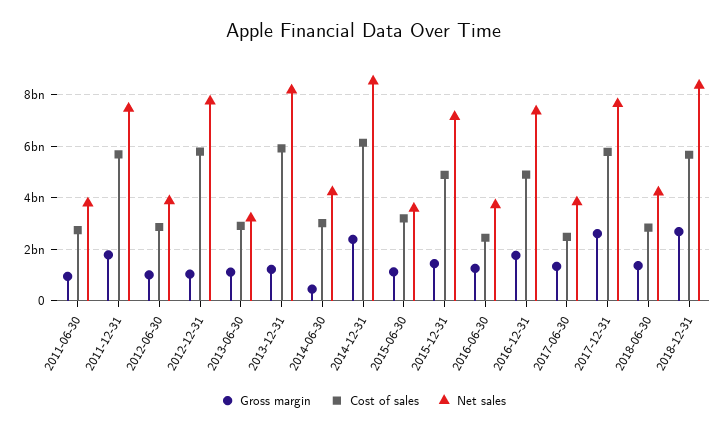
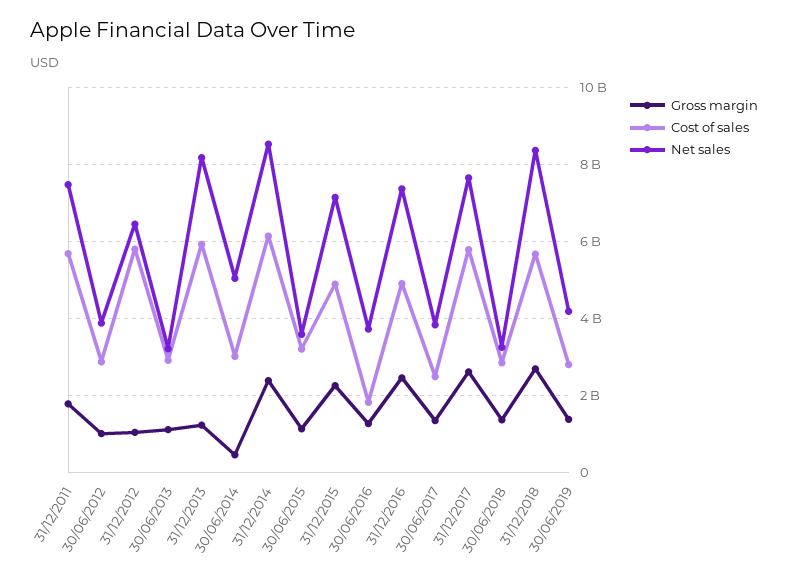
Gross margin, 2011-06-30: 1000000000 -> none
Cost of sales, 2011-06-30: 2750000000 -> none
Net sales, 2011-06-30: 3750000000 -> none
Net sales, 2012-12-31: 7750000000 -> 6400000000
Net sales, 2014-06-30: 4250000000 -> 5000000000
Gross margin, 2015-12-31: 1500000000 -> 2200000000
Cost of sales, 2016-06-30: 2500000000 -> 1800000000
Gross margin, 2016-12-31: 1750000000 -> 2400000000
Net sales, 2018-06-30: 4250000000 -> 3200000000
Gross margin, 30/06/2019: none -> 1400000000
Cost of sales, 30/06/2019: none -> 2800000000
Net sales, 30/06/2019: none -> 4200000000

